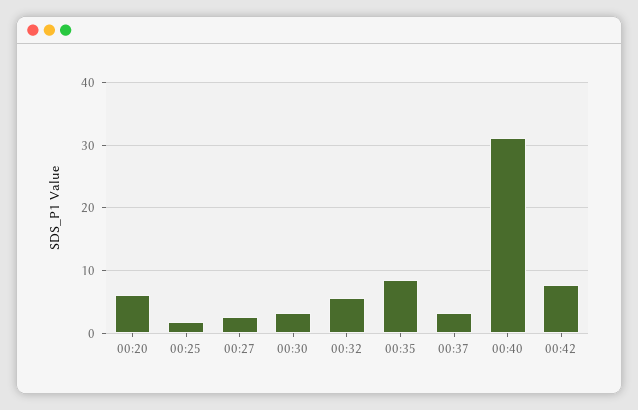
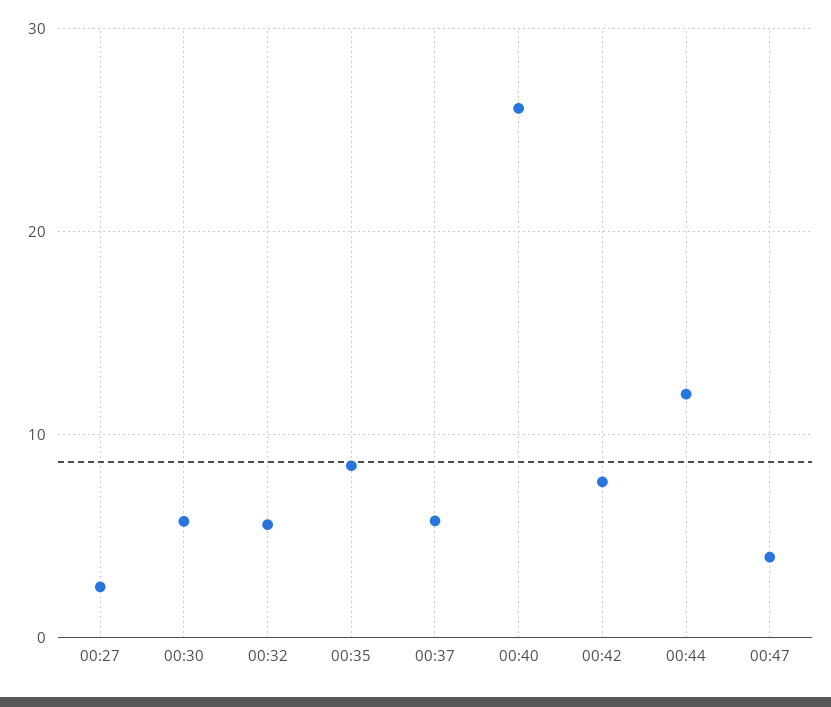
00:20: 6 -> none
00:25: 2 -> none
00:30: 3 -> 6
00:37: 3 -> 6
00:40: 31 -> 26
00:44: none -> 12
00:47: none -> 4

